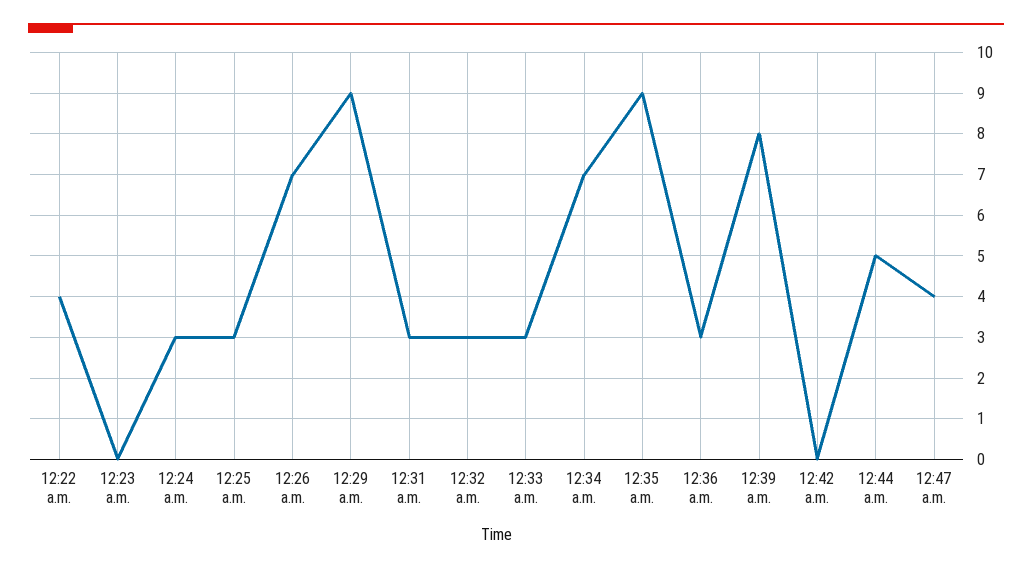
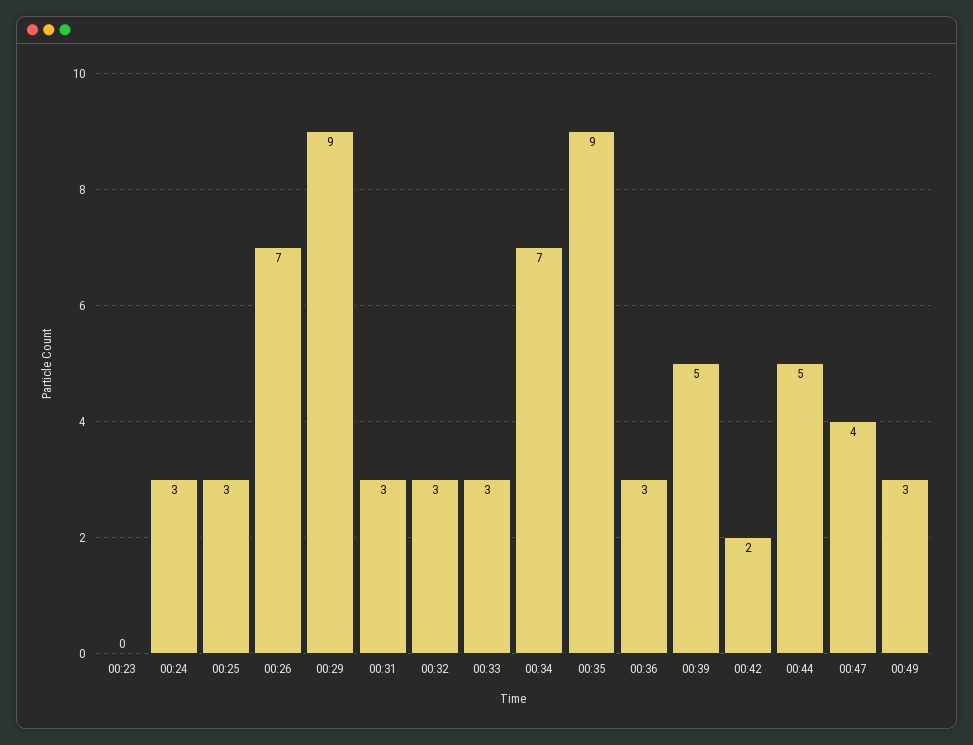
12:22 a.m.: 4 -> none
12:39 a.m.: 8 -> 5
12:42 a.m.: 0 -> 2
00:49: none -> 3

